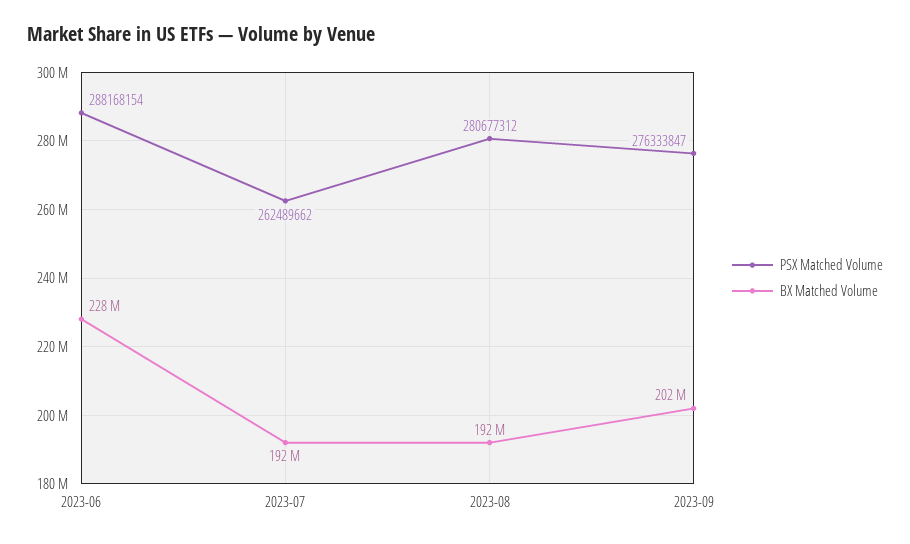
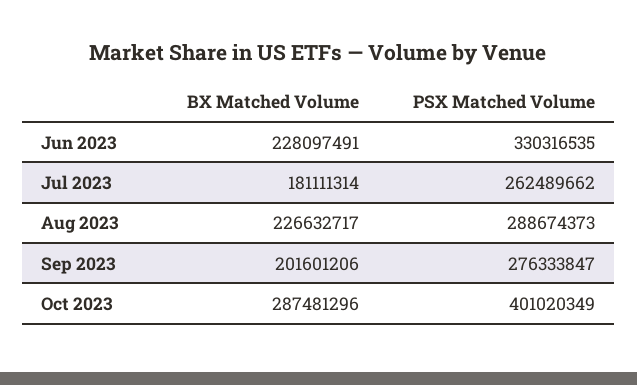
PSX Matched Volume, 2023-06: 288168154 -> 330316535
BX Matched Volume, 2023-07: 192000000 -> 181111314
PSX Matched Volume, 2023-08: 280677312 -> 288674373
BX Matched Volume, 2023-08: 192000000 -> 226632717
BX Matched Volume, Oct 2023: none -> 287481296
PSX Matched Volume, Oct 2023: none -> 401020349

